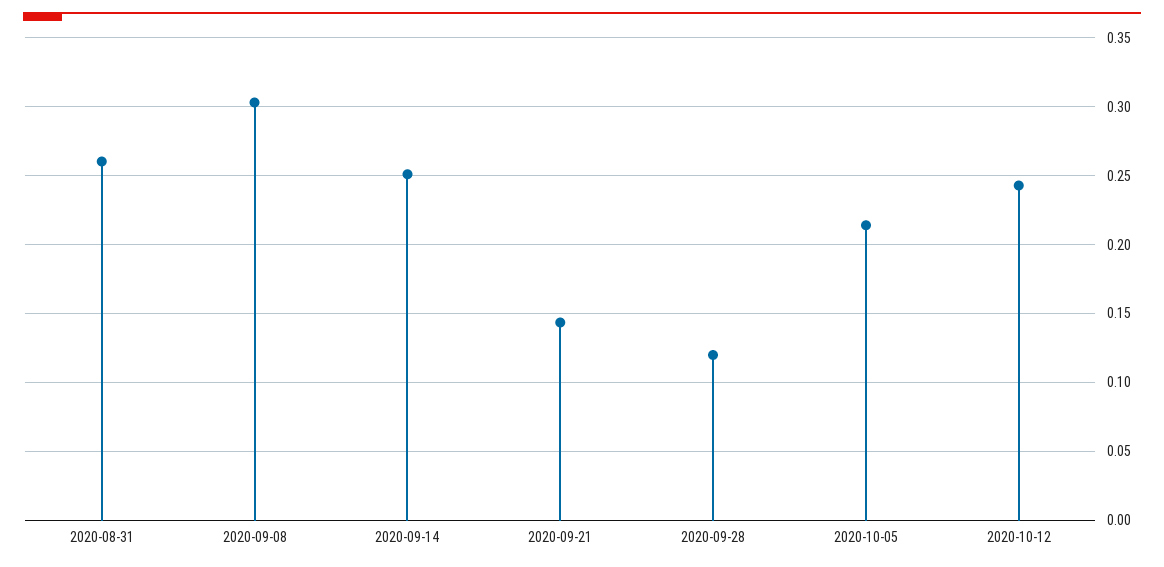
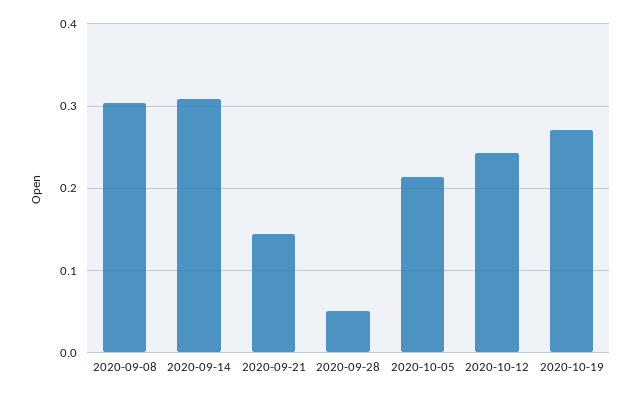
2020-08-31: 0.26 -> none
2020-09-14: 0.25 -> 0.31
2020-09-28: 0.12 -> 0.05
2020-10-19: none -> 0.27

